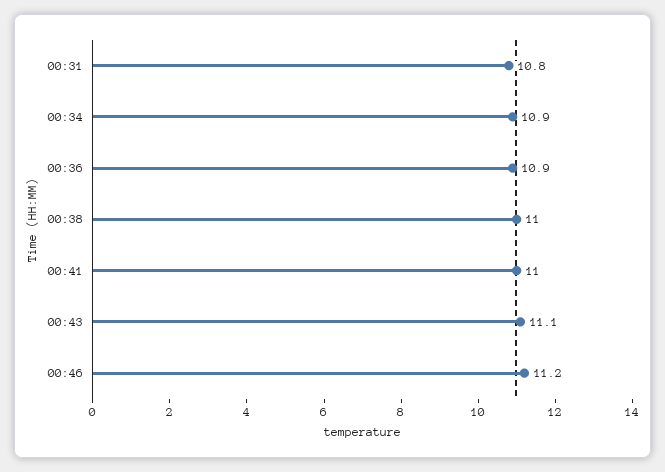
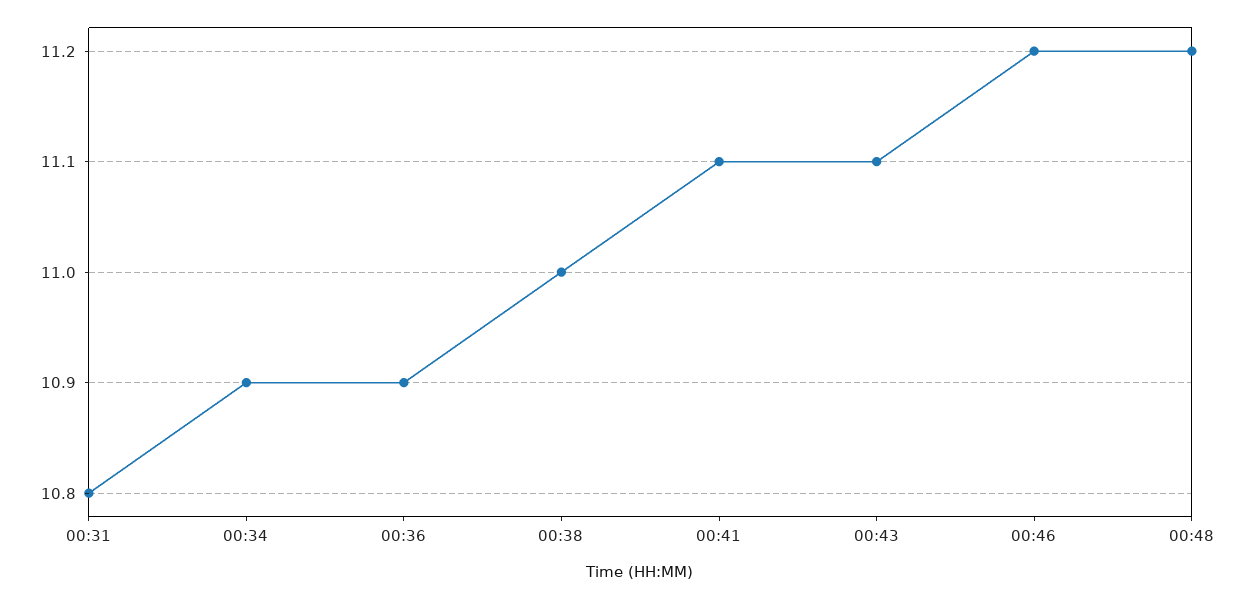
00:41: 11 -> 11.1
00:48: none -> 11.2

